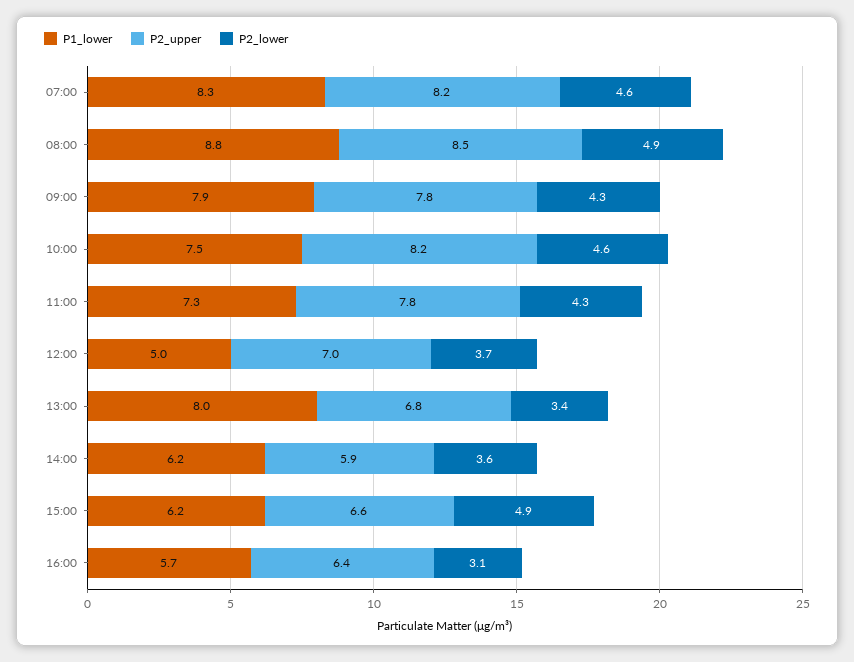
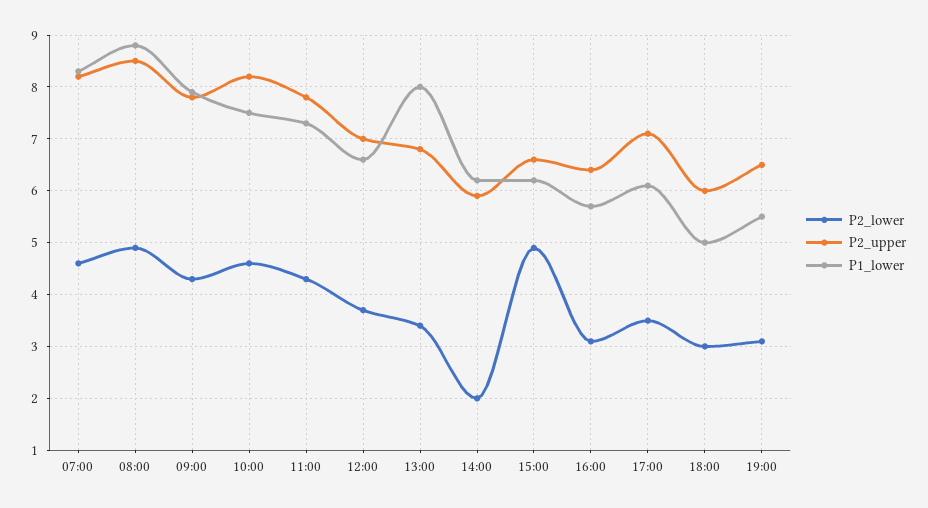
P1_lower, 12:00: 5 -> 6.5
P2_lower, 14:00: 3.6 -> 2
P2_lower, 17:00: none -> 3.5
P2_upper, 17:00: none -> 7
P1_lower, 17:00: none -> 6
P2_lower, 18:00: none -> 3
P2_upper, 18:00: none -> 6
P1_lower, 18:00: none -> 5
P2_lower, 19:00: none -> 3
P2_upper, 19:00: none -> 6.5
P1_lower, 19:00: none -> 5.5

